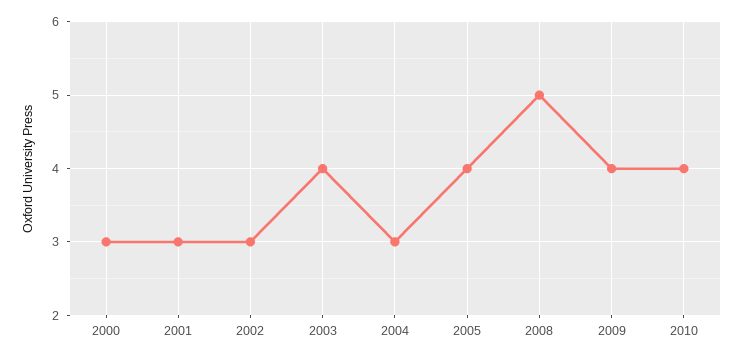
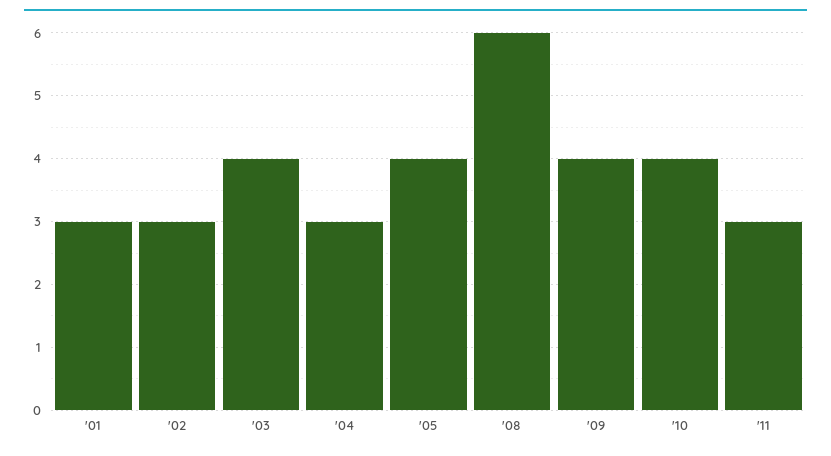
2000: 3 -> none
2008: 5 -> 6
'11: none -> 3

